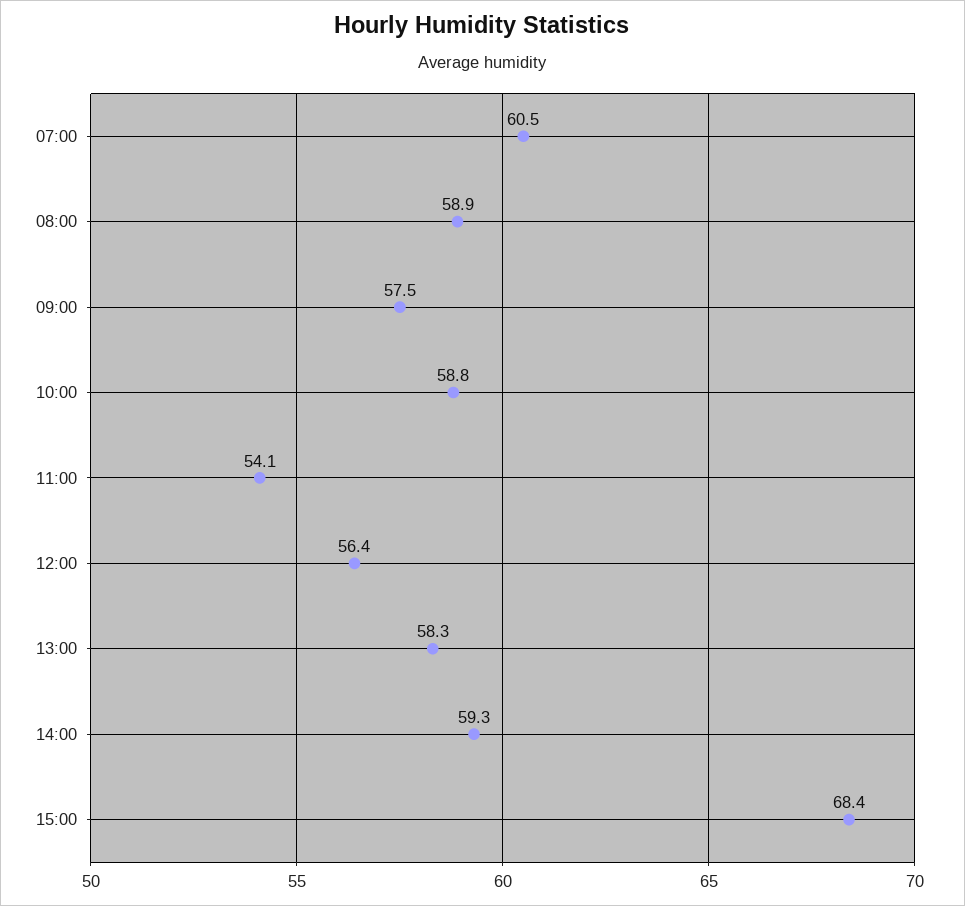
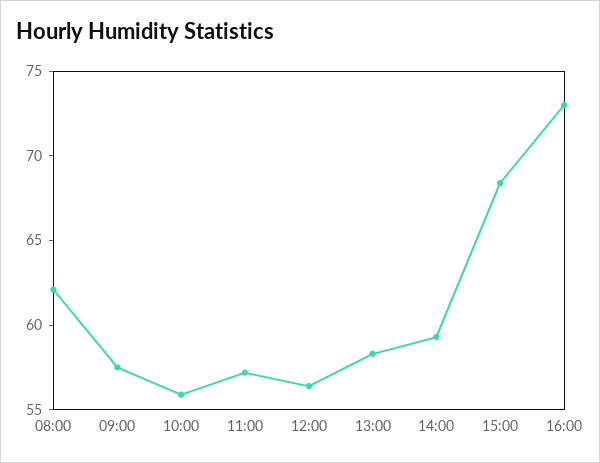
07:00: 60.5 -> none
08:00: 58.9 -> 62
10:00: 58.8 -> 56
11:00: 54.1 -> 57
16:00: none -> 73

